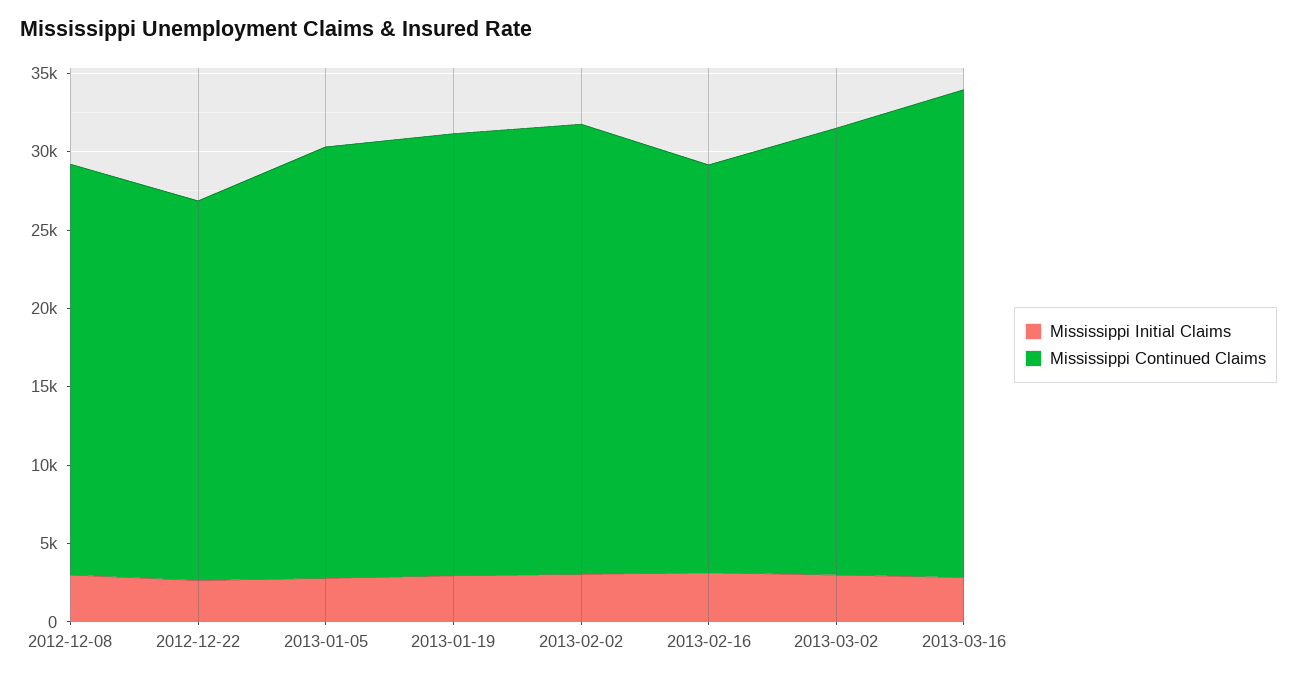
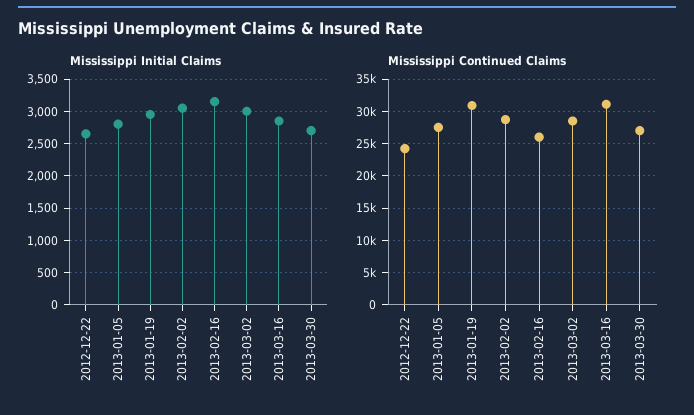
Mississippi Initial Claims, 2012-12-08: 3000 -> none
Mississippi Continued Claims, 2012-12-08: 26000 -> none
Mississippi Continued Claims, 2013-01-19: 28000 -> 31000
Mississippi Initial Claims, 2013-03-30: none -> 2700
Mississippi Continued Claims, 2013-03-30: none -> 27000

